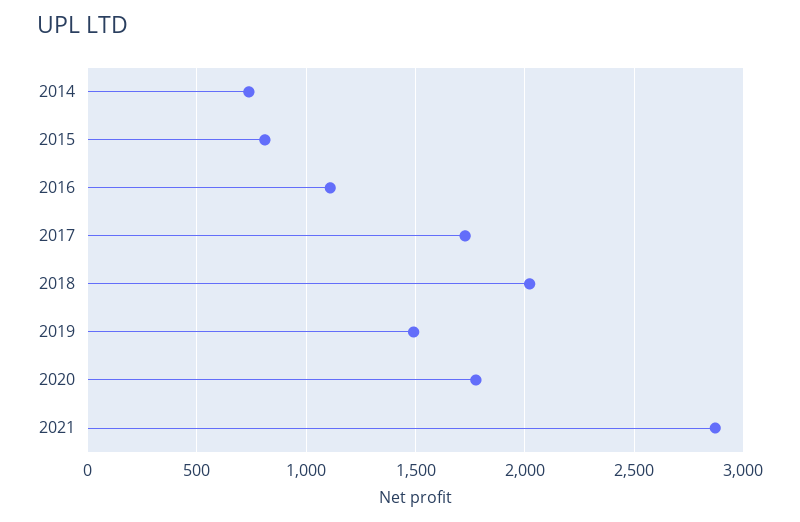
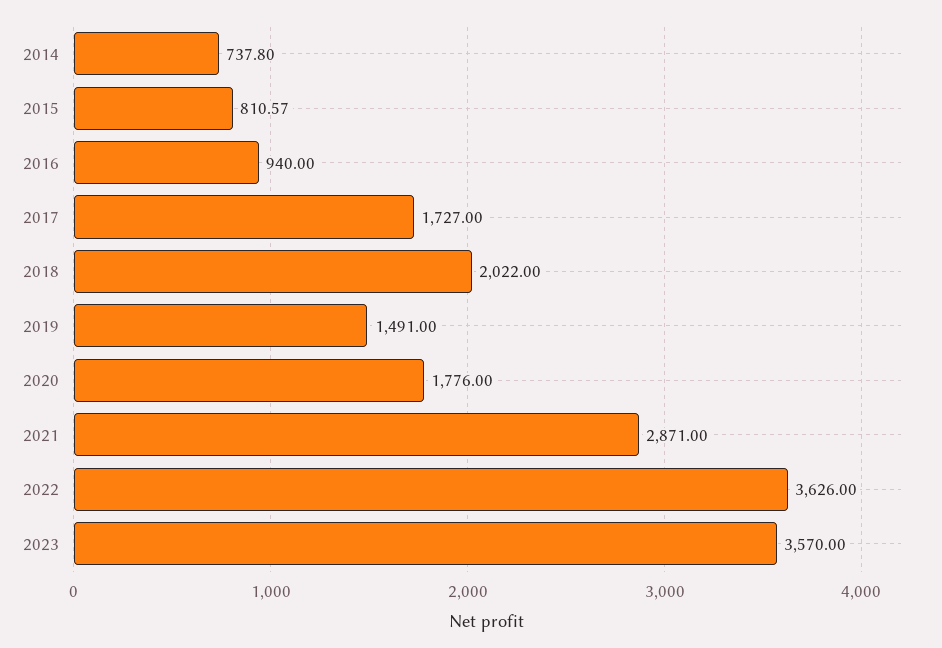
2016: 1100 -> 940
2022: none -> 3626
2023: none -> 3570

